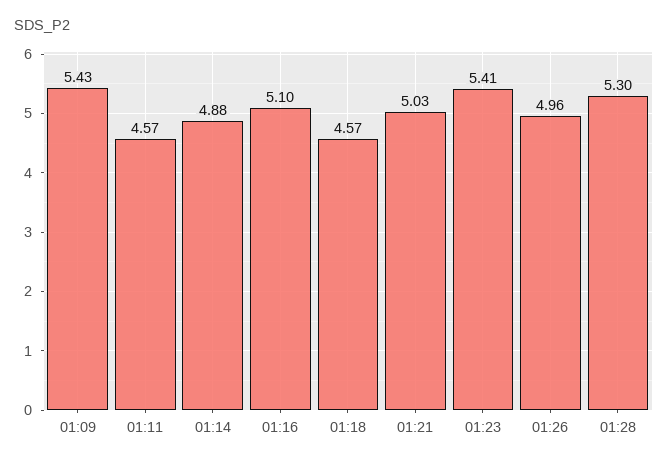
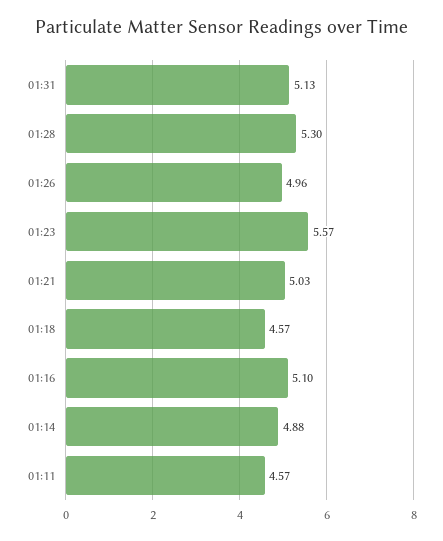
01:09: 5.43 -> none
01:23: 5.41 -> 5.57
01:31: none -> 5.13

